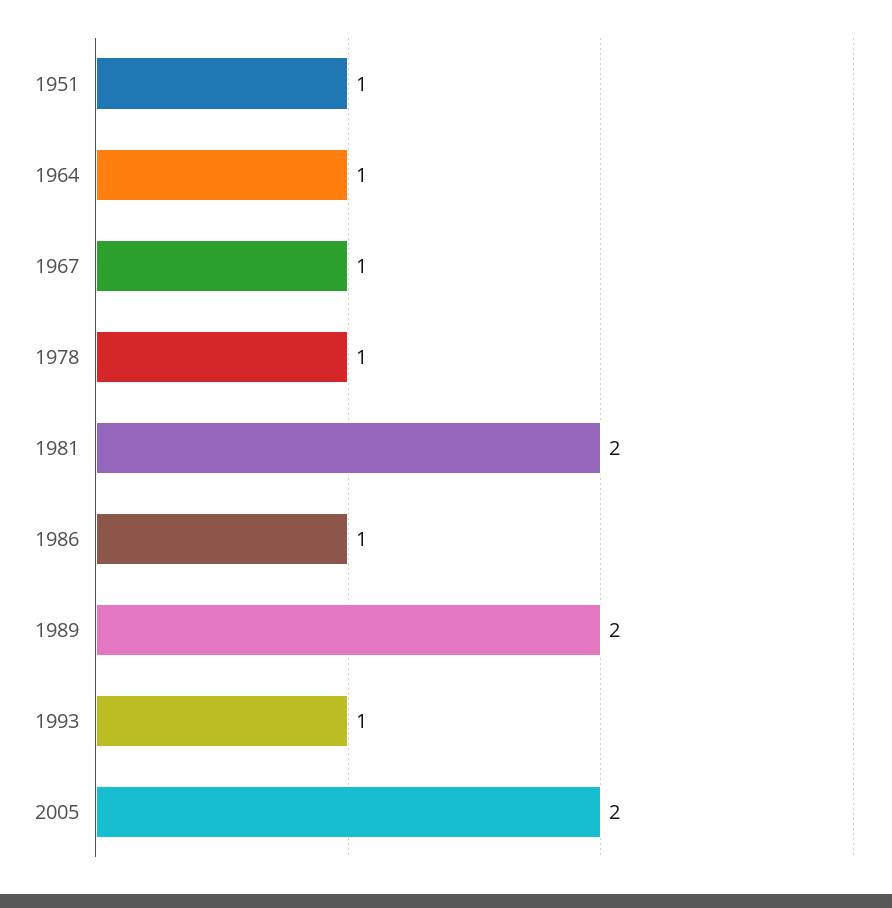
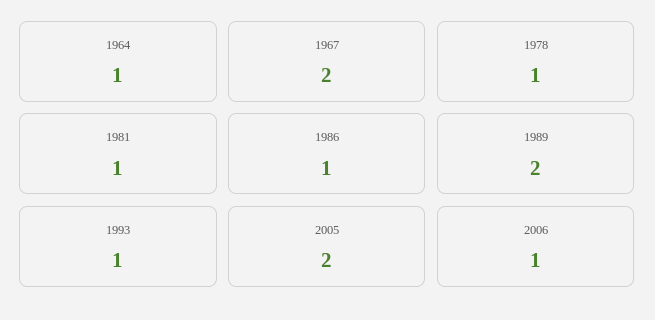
1951: 1 -> none
1967: 1 -> 2
1981: 2 -> 1
2006: none -> 1

